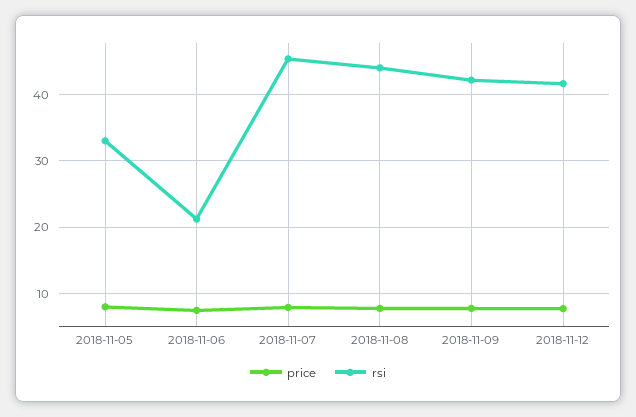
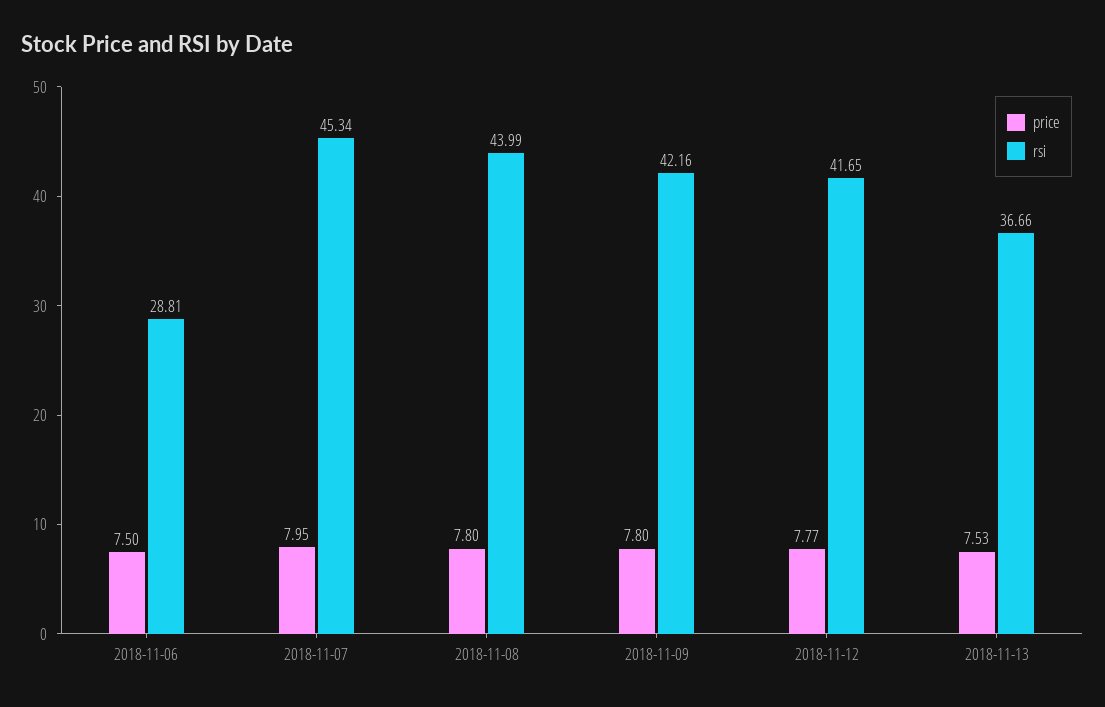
price, 2018-11-05: 8 -> none
rsi, 2018-11-05: 33 -> none
rsi, 2018-11-06: 21 -> 28.81
price, 2018-11-13: none -> 7.53
rsi, 2018-11-13: none -> 36.66

